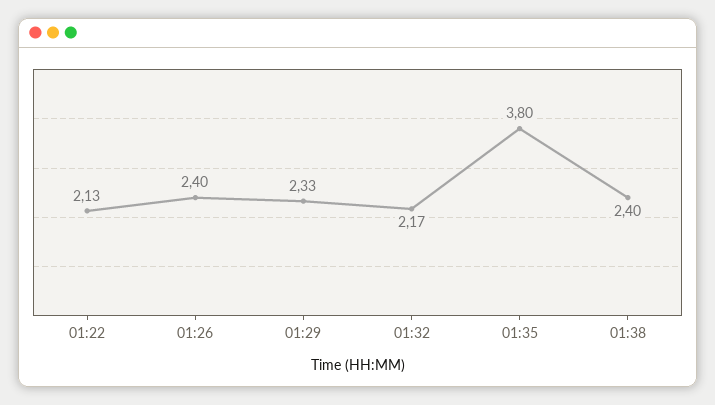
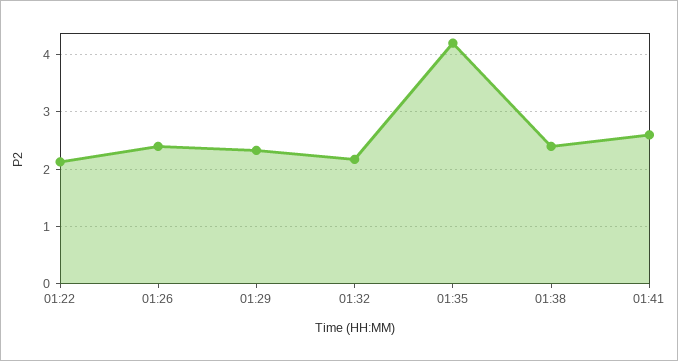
01:35: 3.8 -> 4.2
01:41: none -> 2.6

